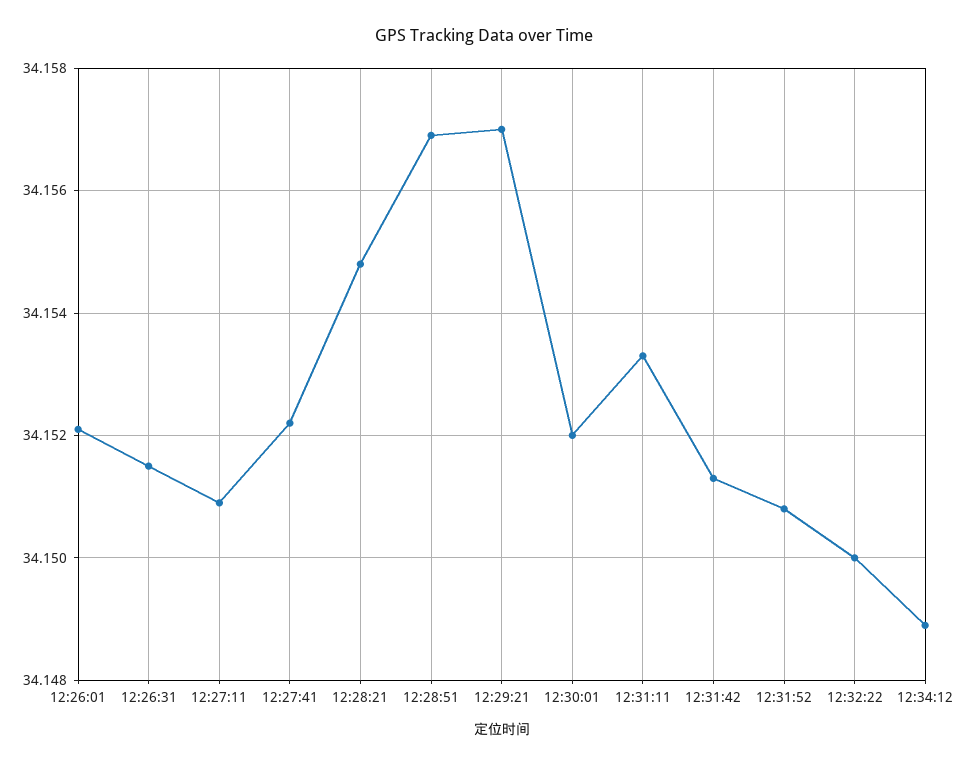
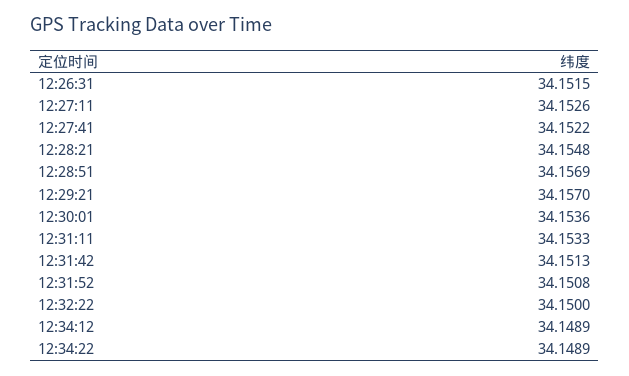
12:26:01: 34.152 -> none
12:27:11: 34.151 -> 34.1526
12:30:01: 34.152 -> 34.1536
12:34:22: none -> 34.1489

